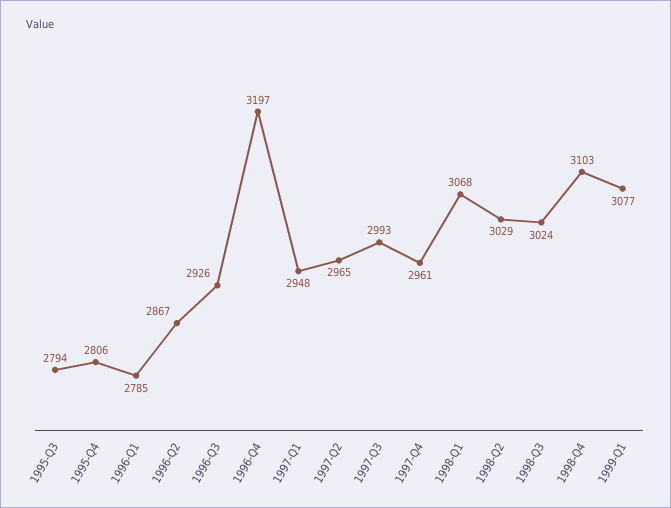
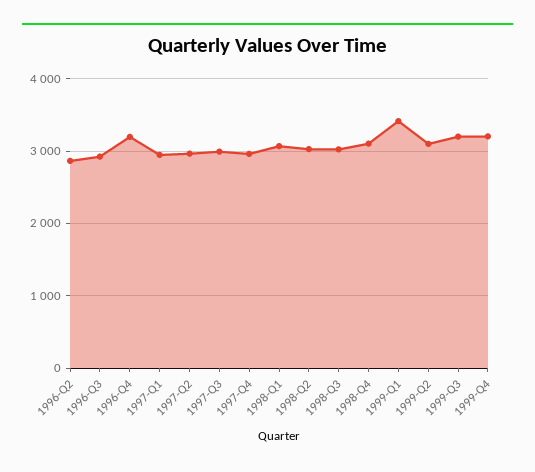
1995-Q3: 2794 -> none
1995-Q4: 2806 -> none
1996-Q1: 2785 -> none
1999-Q1: 3077 -> 3400
1999-Q2: none -> 3100
1999-Q3: none -> 3200
1999-Q4: none -> 3200

